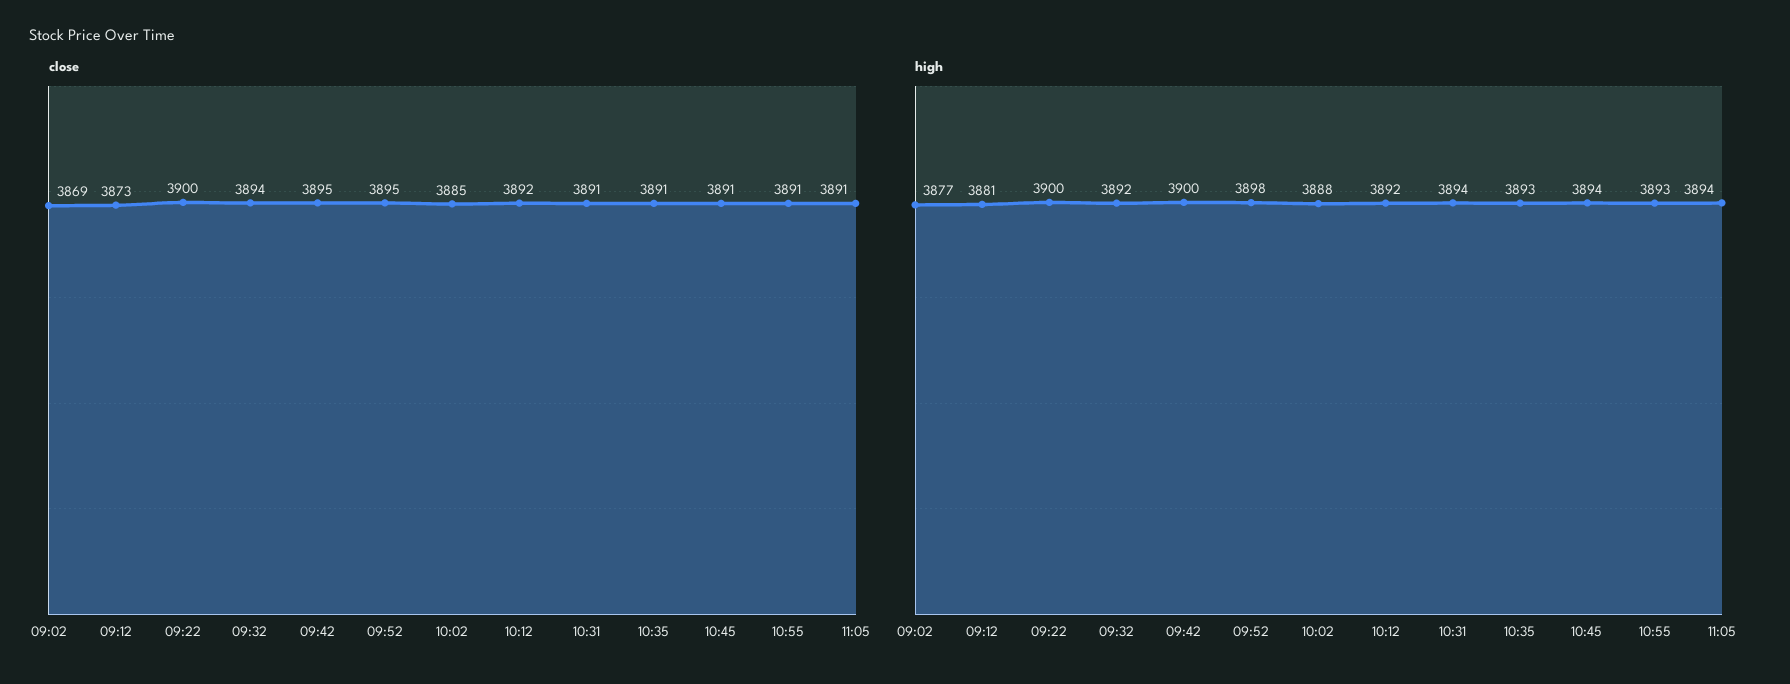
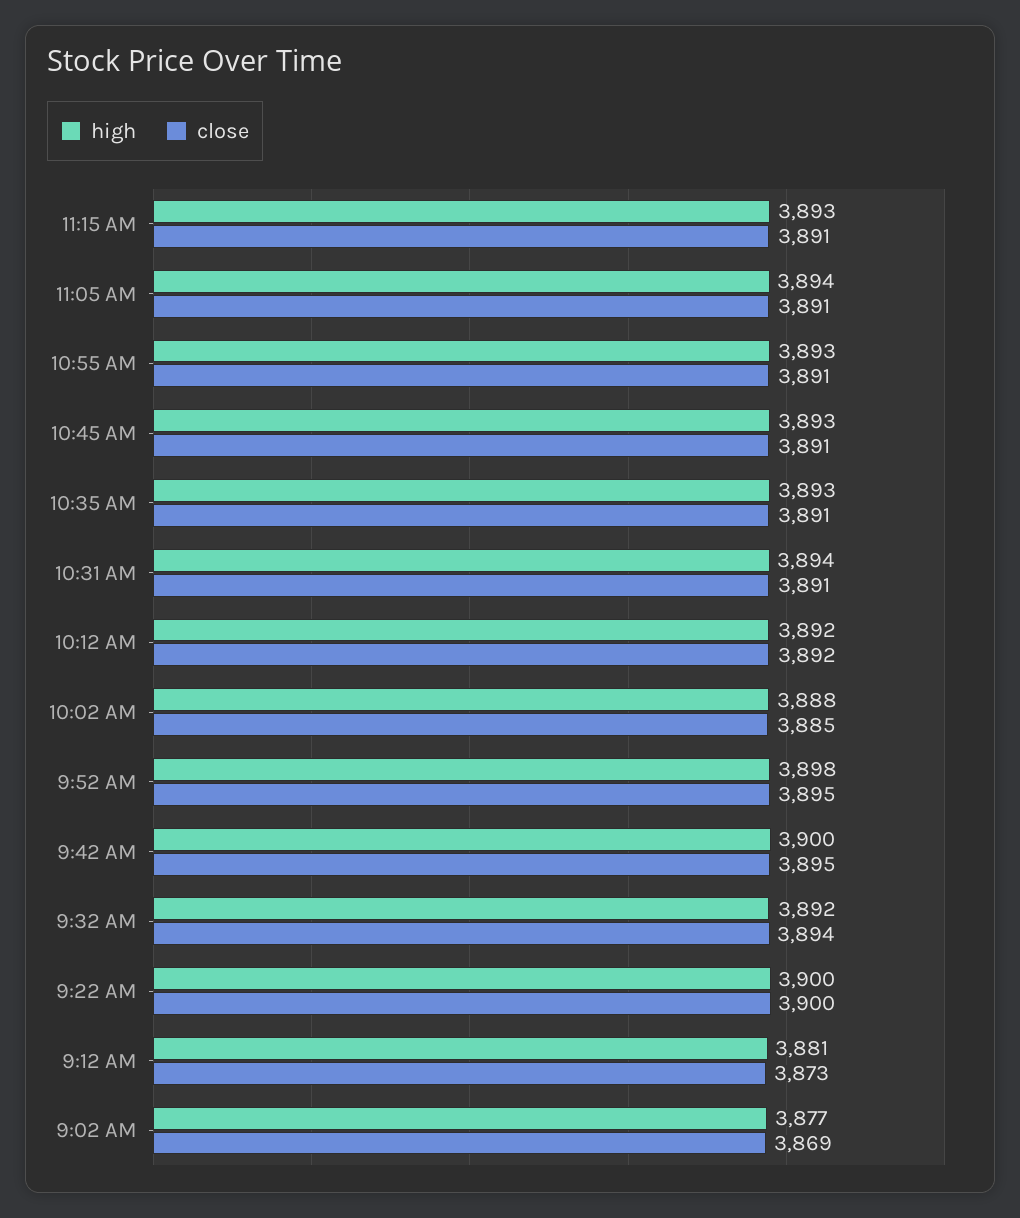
high, 10:45: 3894 -> 3893
high, 11:15 AM: none -> 3893
close, 11:15 AM: none -> 3891

